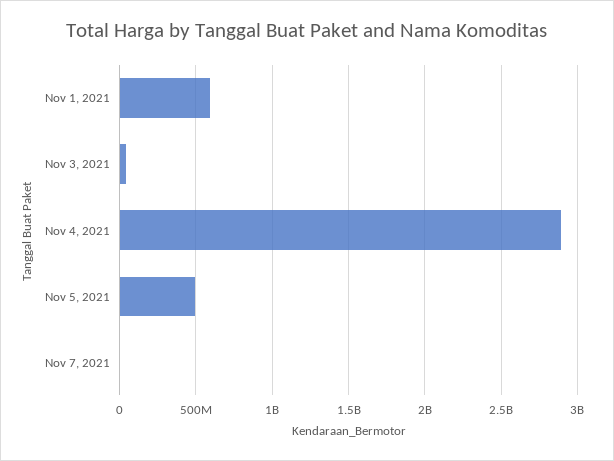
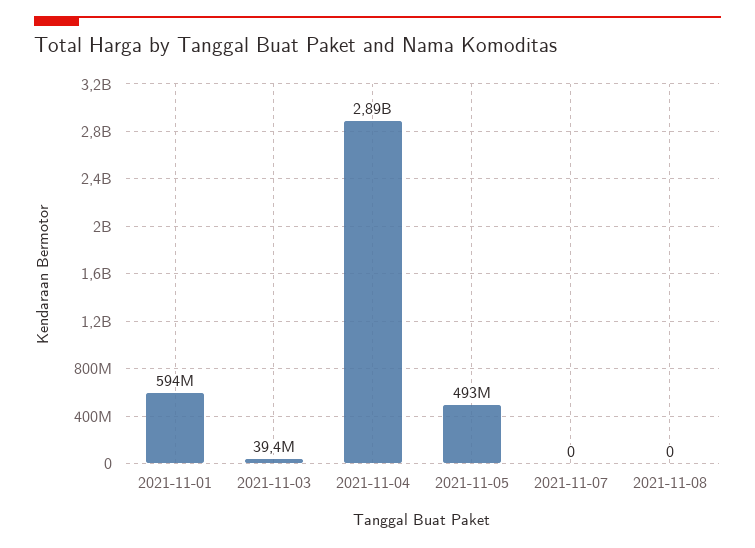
2021-11-08: none -> 0

